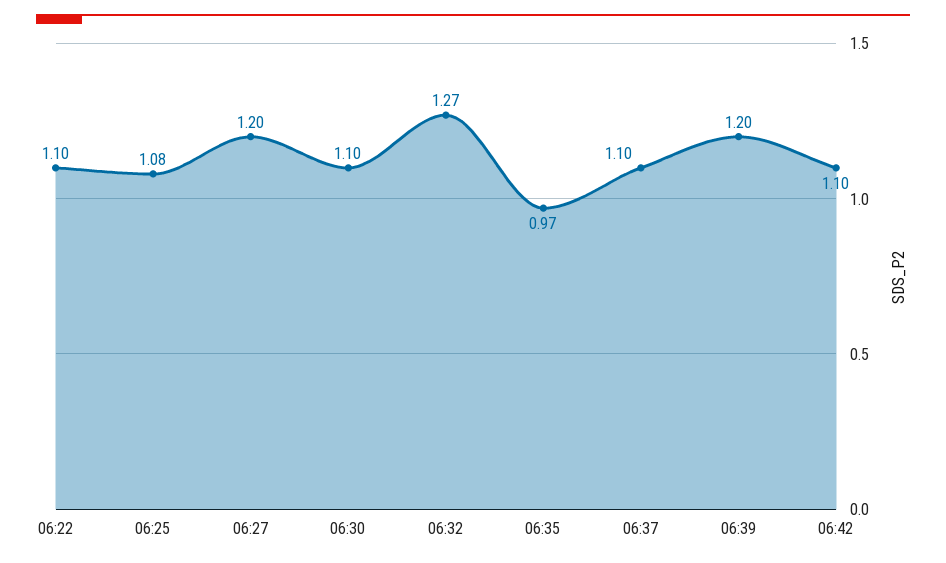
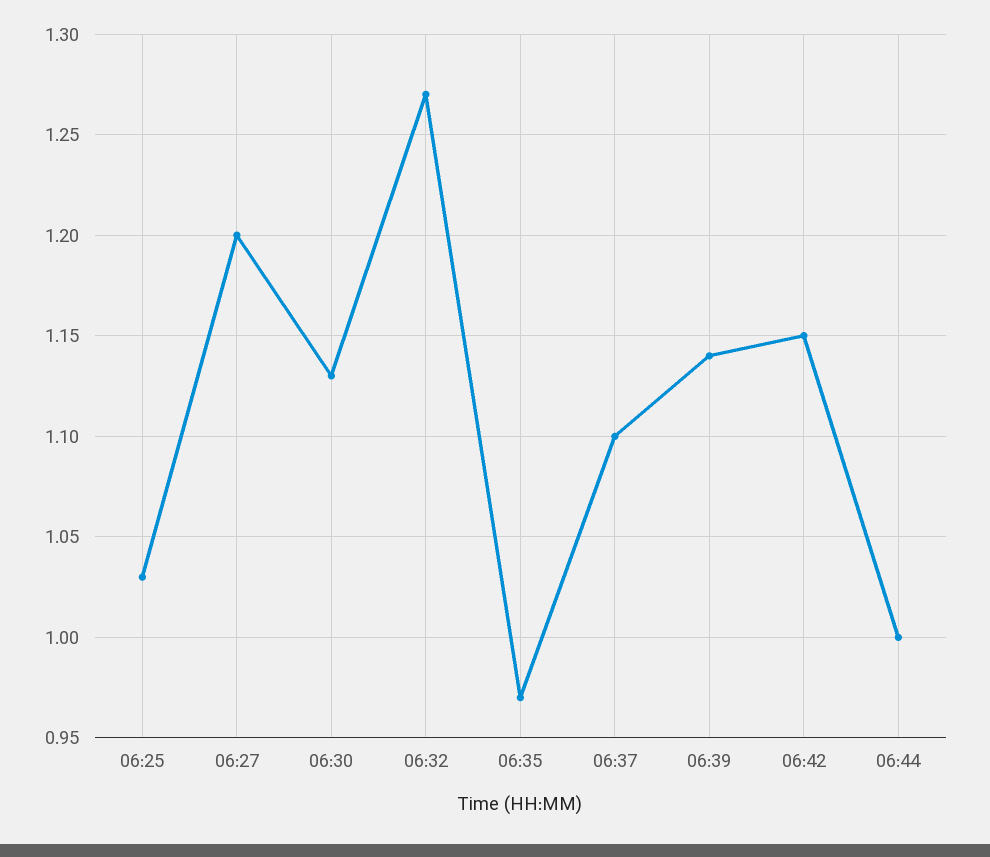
06:22: 1.1 -> none
06:25: 1.08 -> 1.03
06:30: 1.1 -> 1.13
06:39: 1.2 -> 1.14
06:42: 1.1 -> 1.15
06:44: none -> 1

